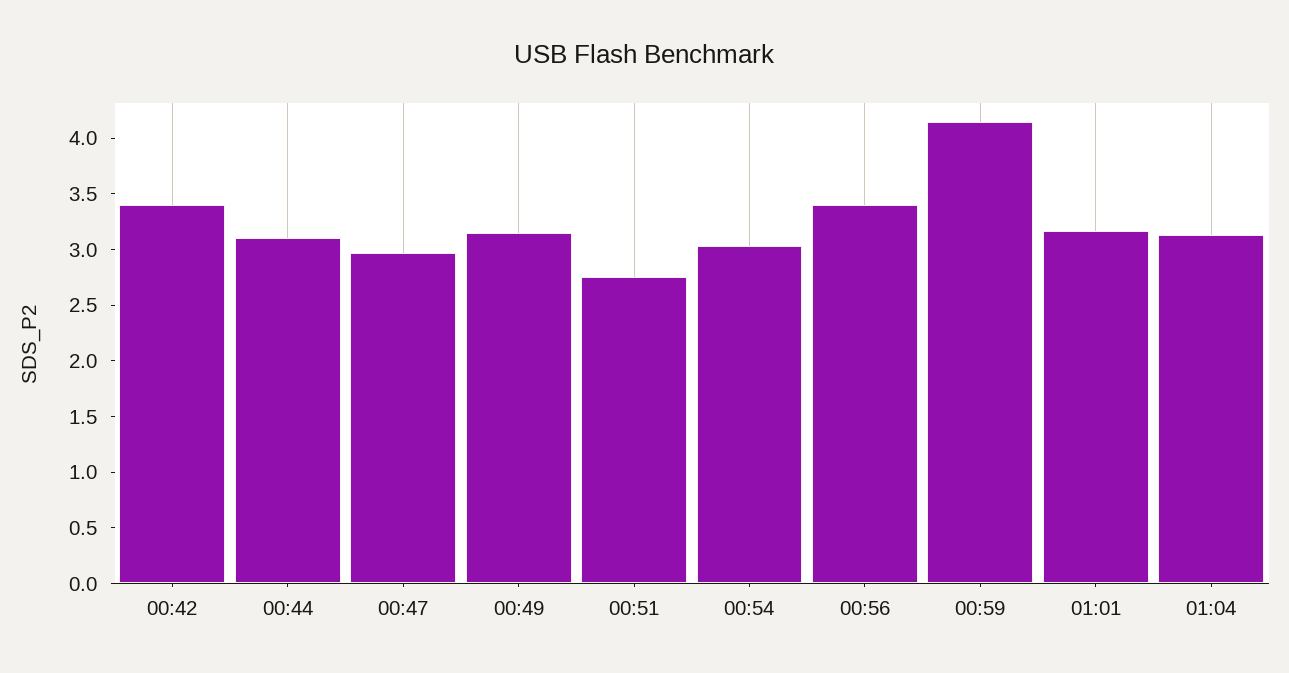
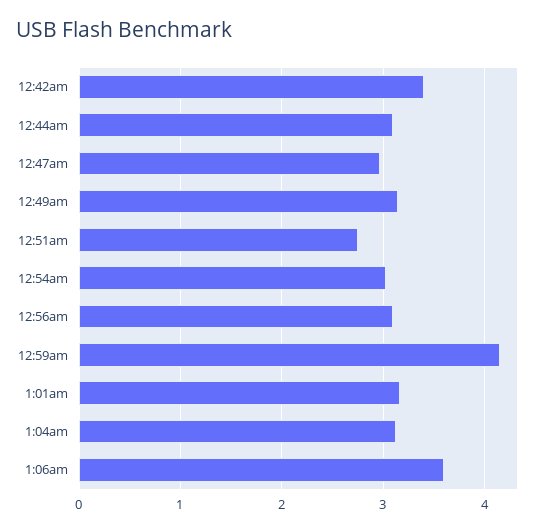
00:56: 3.4 -> 3.1
1:06am: none -> 3.6

